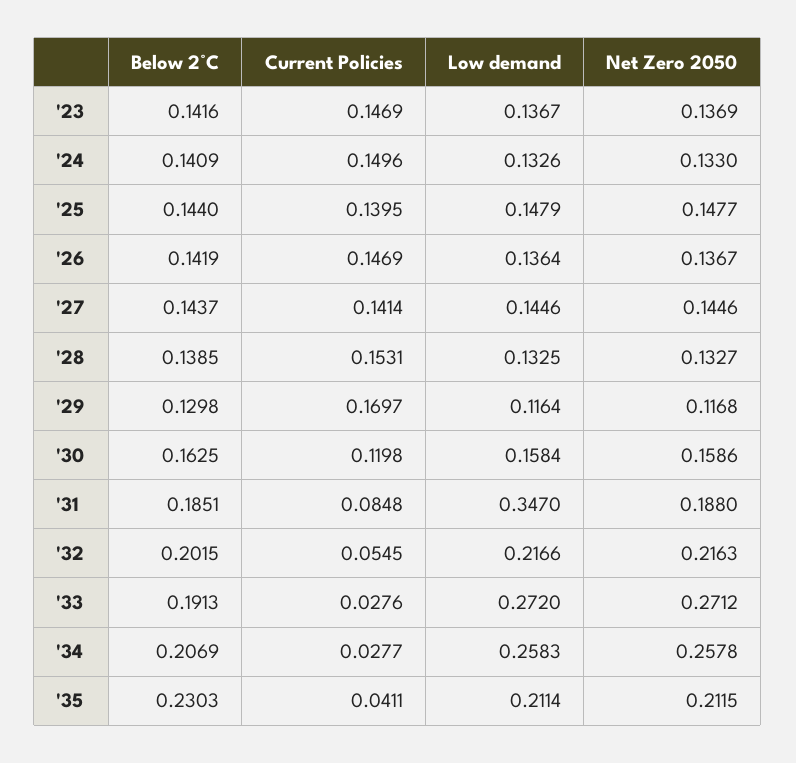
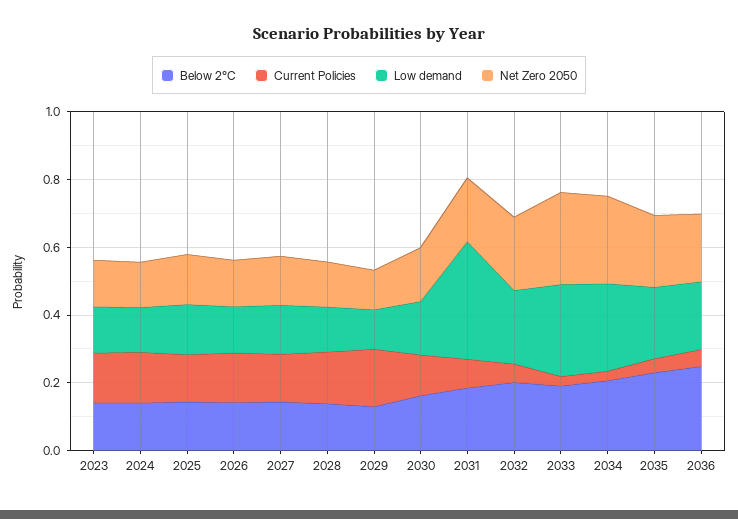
Below 2°C, 2036: none -> 0.25
Current Policies, 2036: none -> 0.05
Low demand, 2036: none -> 0.2
Net Zero 2050, 2036: none -> 0.2

